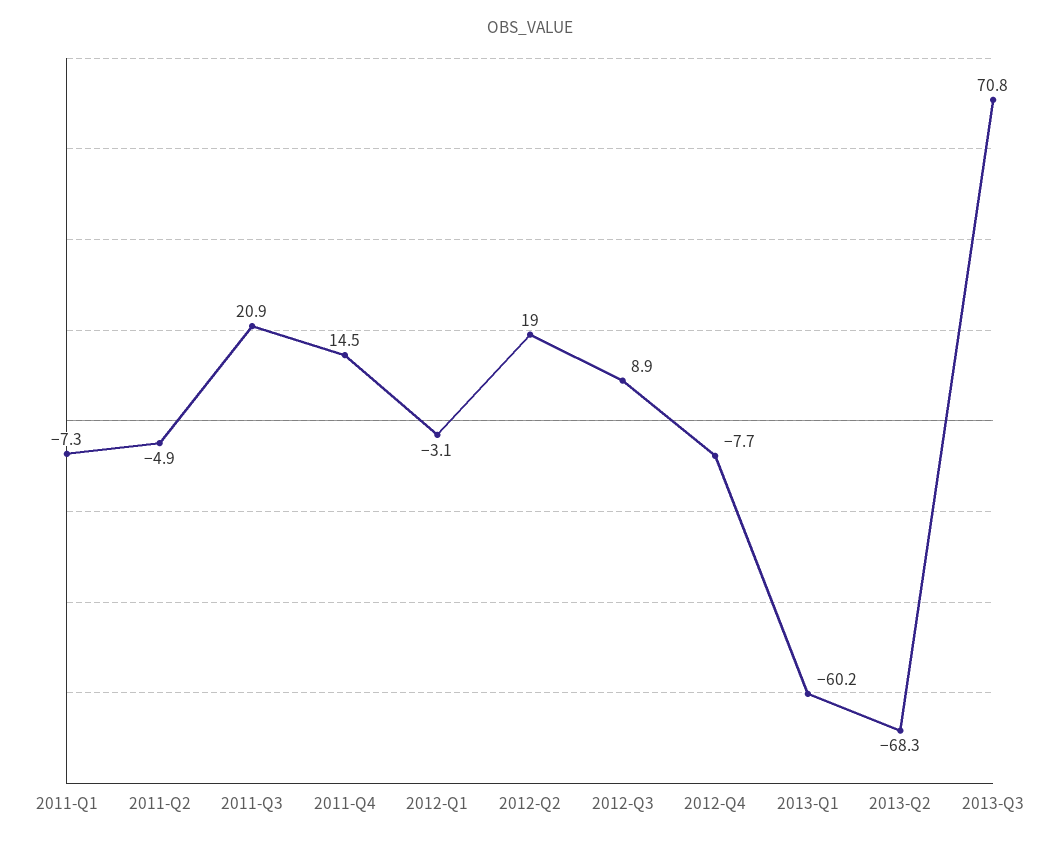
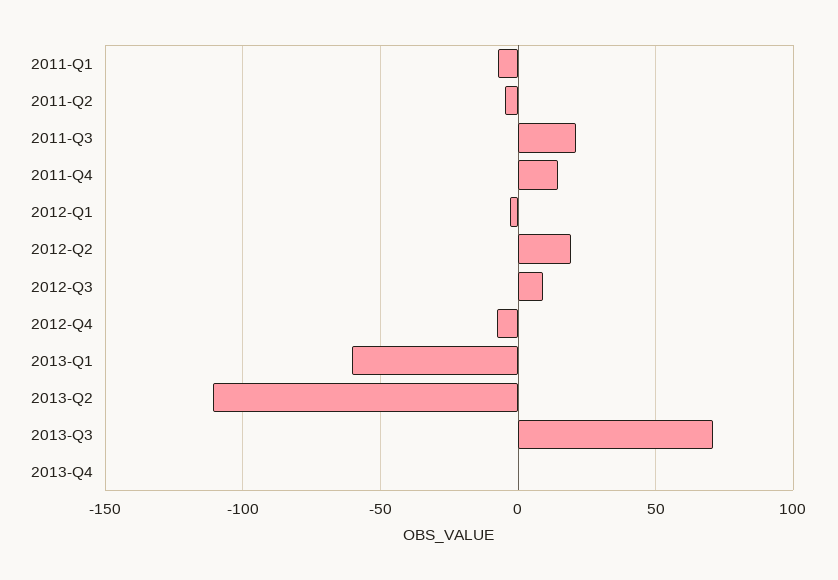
2013-Q2: -68.3 -> -110
2013-Q4: none -> 0

